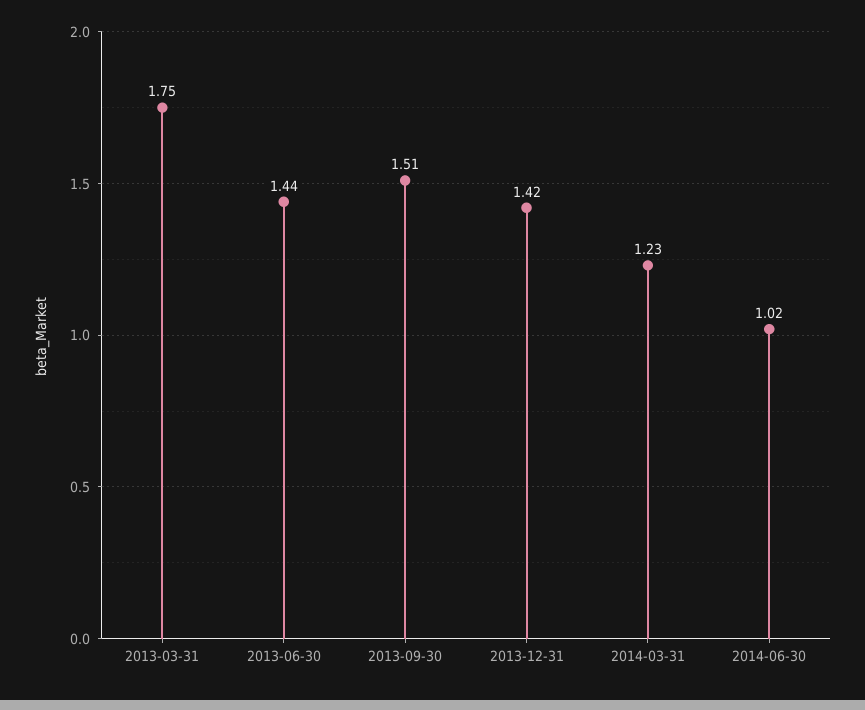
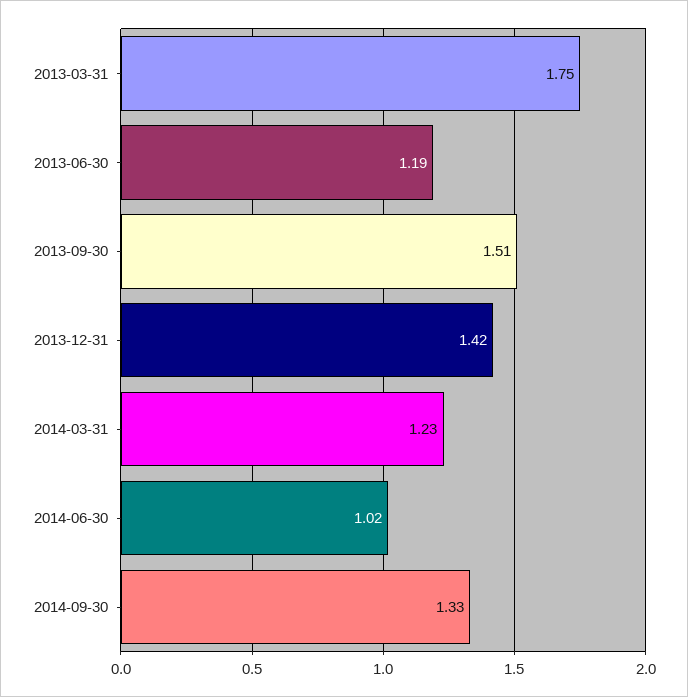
2013-06-30: 1.44 -> 1.19
2014-09-30: none -> 1.33

